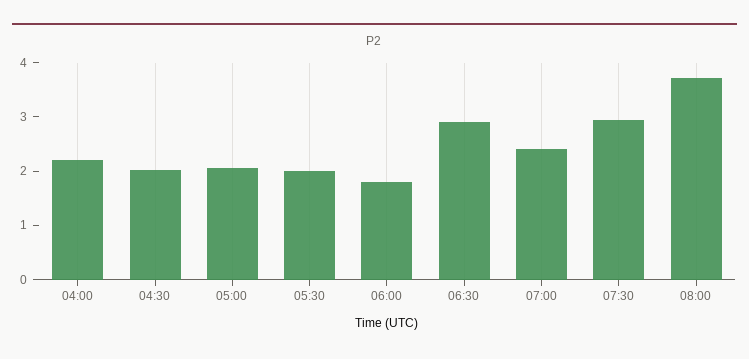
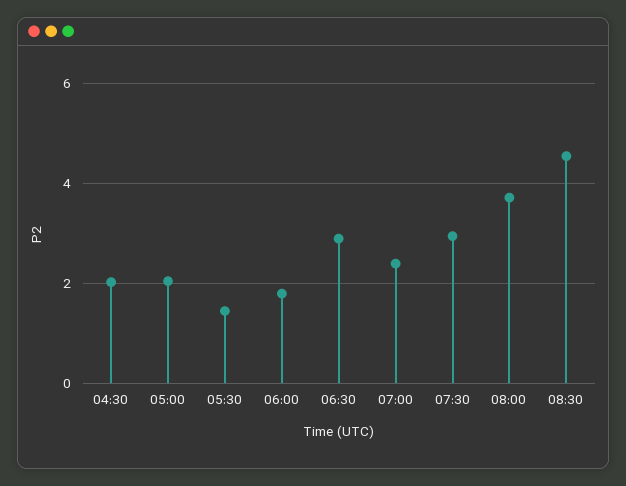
04:00: 2.2 -> none
05:30: 2 -> 1.4
08:30: none -> 4.6

